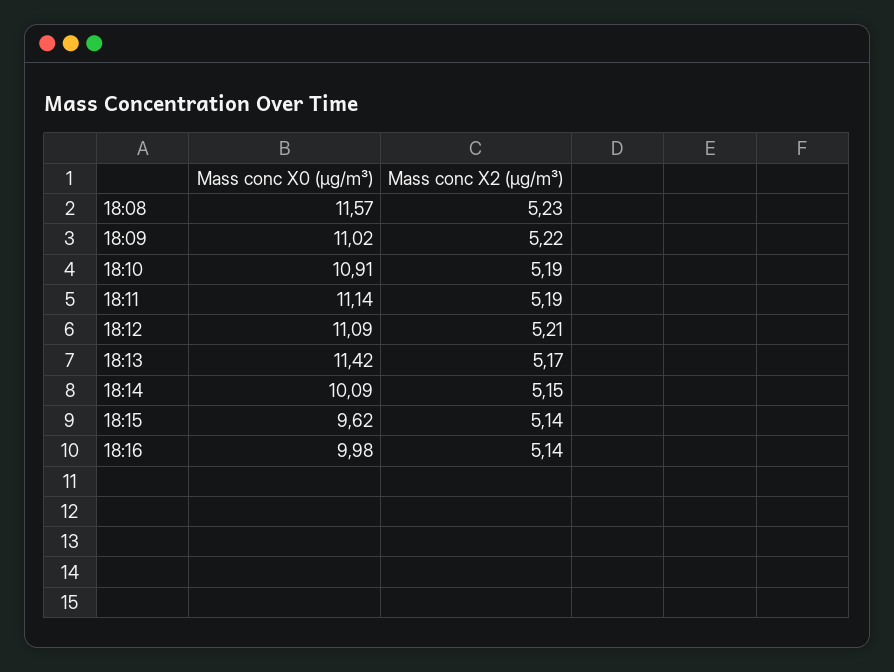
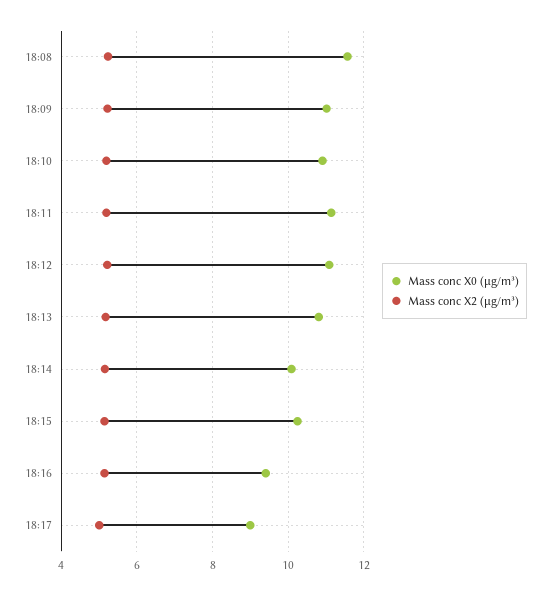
Mass conc X0 (μg/m³), 18:13: 11.42 -> 10.8
Mass conc X0 (μg/m³), 18:15: 9.62 -> 10.2
Mass conc X0 (μg/m³), 18:16: 9.98 -> 9.4
Mass conc X0 (μg/m³), 18:17: none -> 9
Mass conc X2 (μg/m³), 18:17: none -> 5

